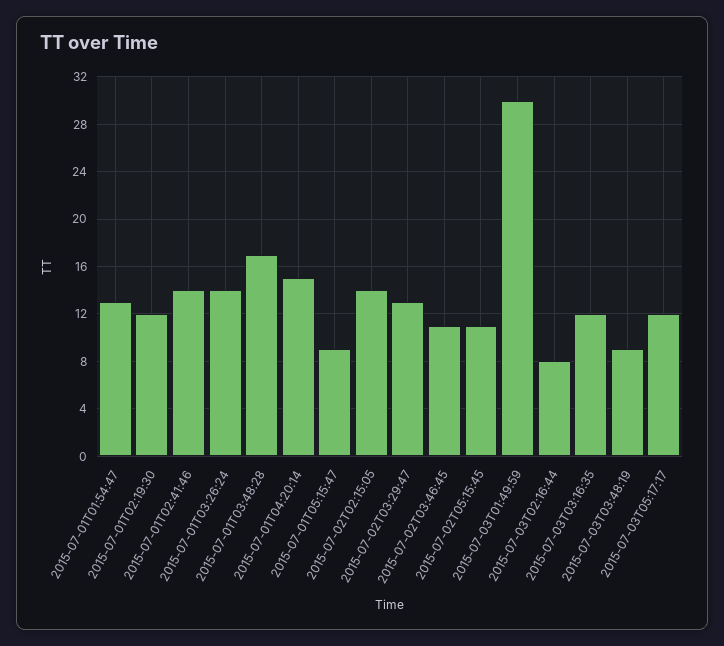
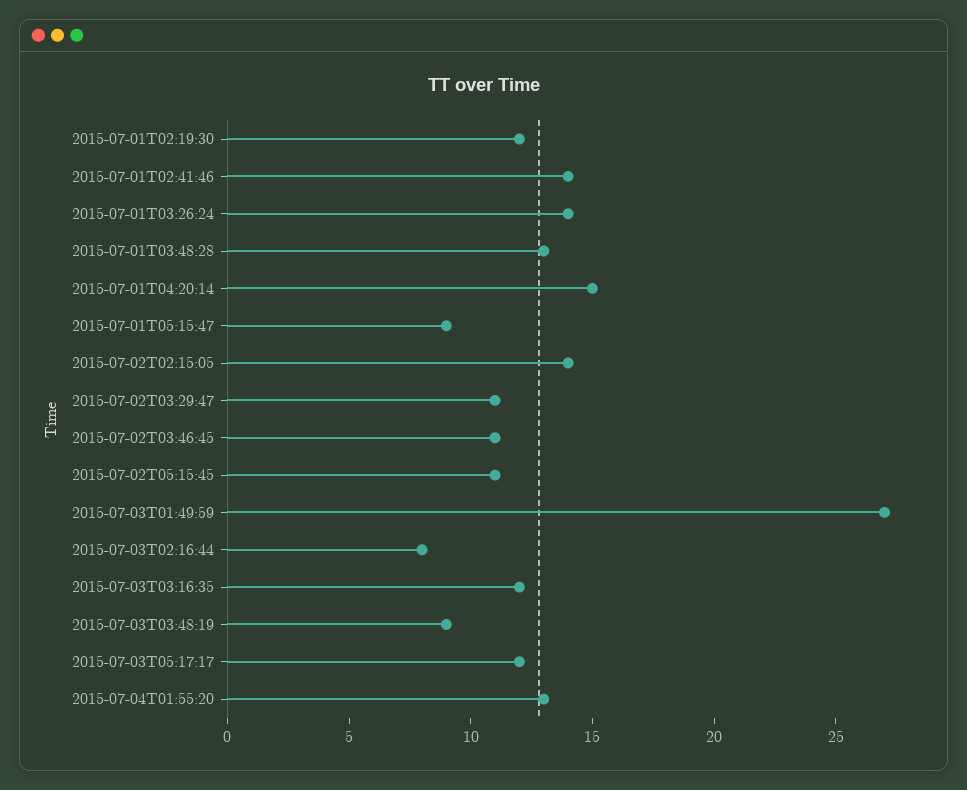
2015-07-01T01:54:47: 13 -> none
2015-07-01T03:48:28: 17 -> 13
2015-07-02T03:29:47: 13 -> 11
2015-07-03T01:49:59: 30 -> 27
2015-07-04T01:55:20: none -> 13

